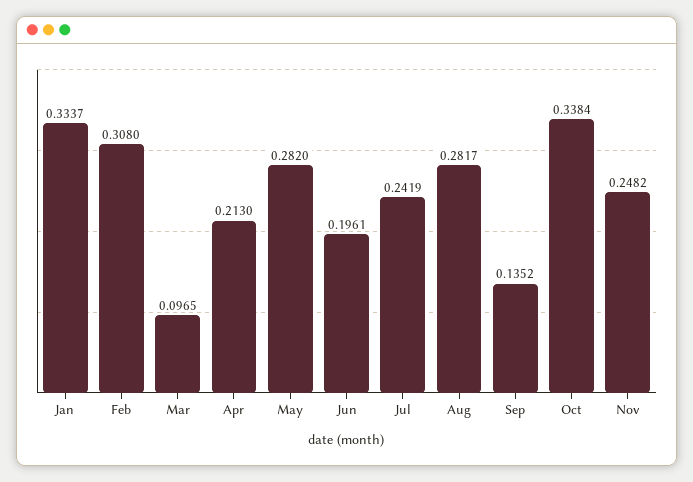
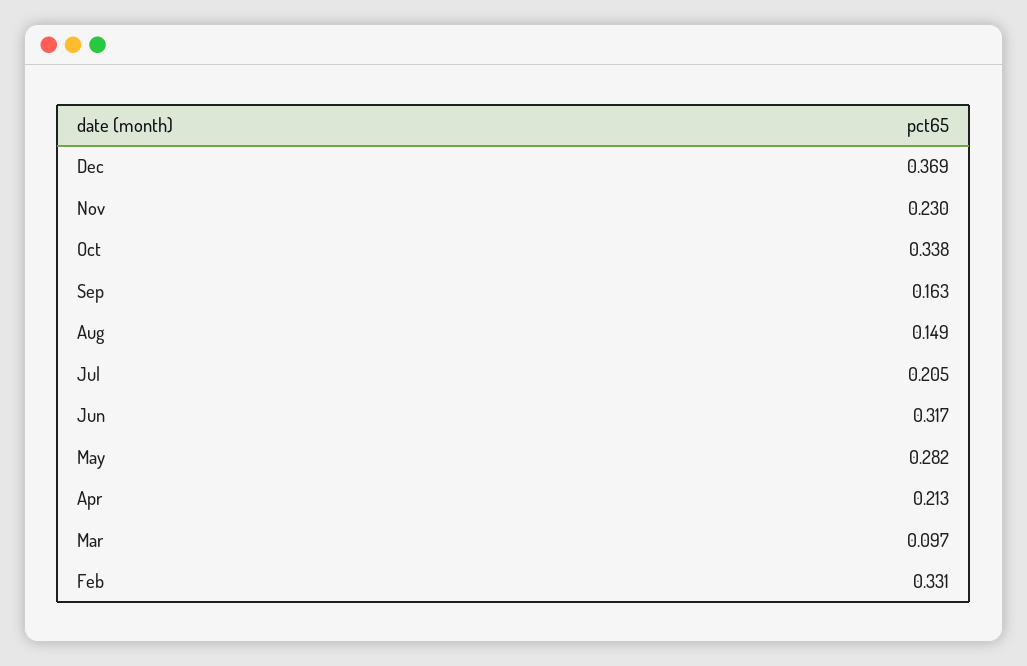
Jan: 0.3337 -> none
Feb: 0.308 -> 0.331
Jun: 0.1961 -> 0.317
Jul: 0.2419 -> 0.205
Aug: 0.2817 -> 0.149
Sep: 0.1352 -> 0.163
Nov: 0.2482 -> 0.23
Dec: none -> 0.369

